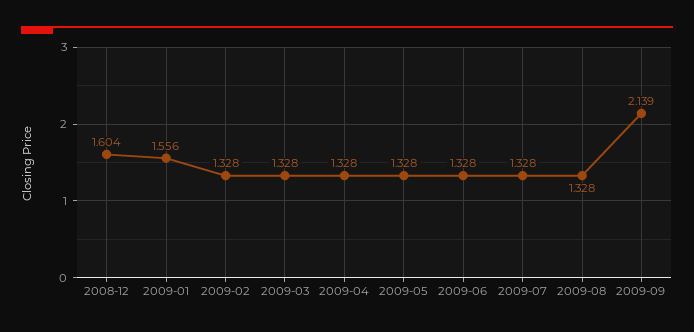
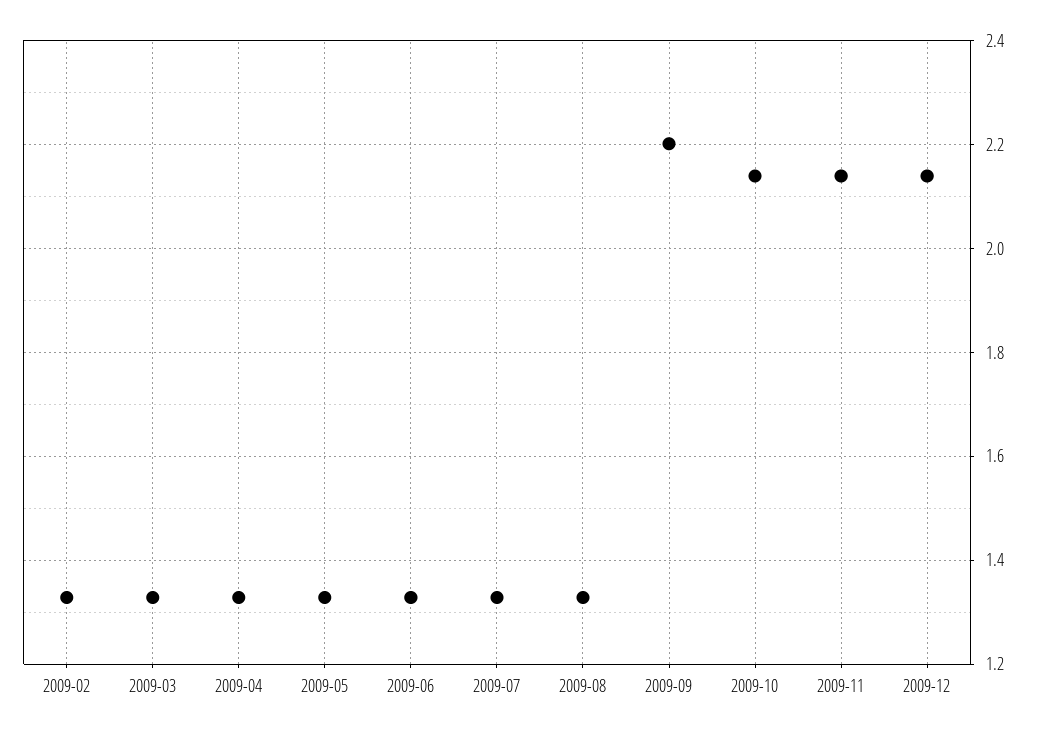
2008-12: 1.604 -> none
2009-01: 1.556 -> none
2009-09: 2.139 -> 2.2
2009-10: none -> 2.14
2009-11: none -> 2.14
2009-12: none -> 2.14

